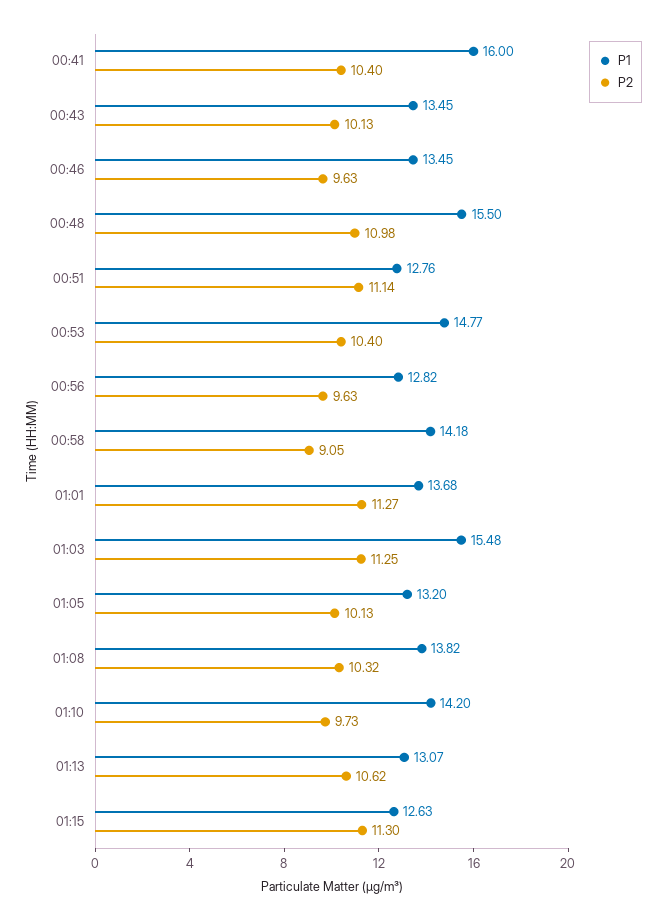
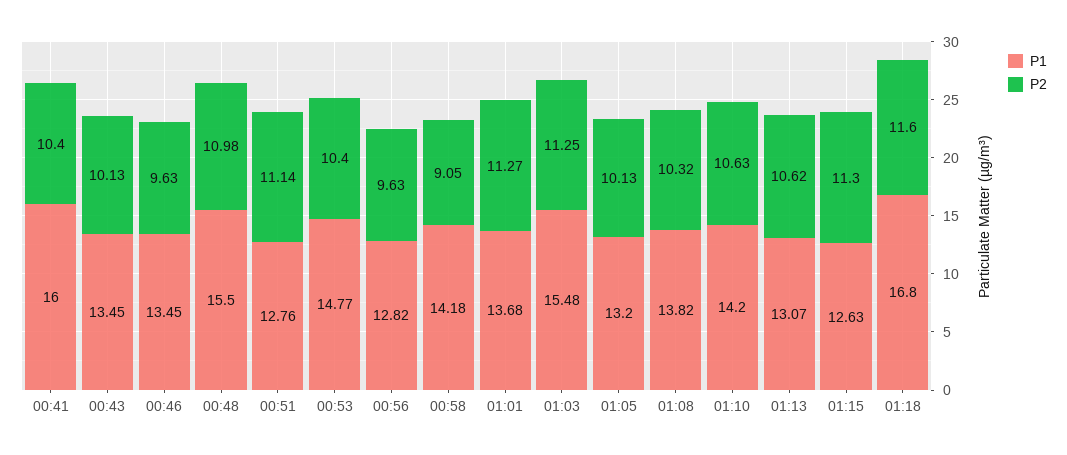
P2, 01:10: 9.73 -> 10.63
P1, 01:18: none -> 16.8
P2, 01:18: none -> 11.6

